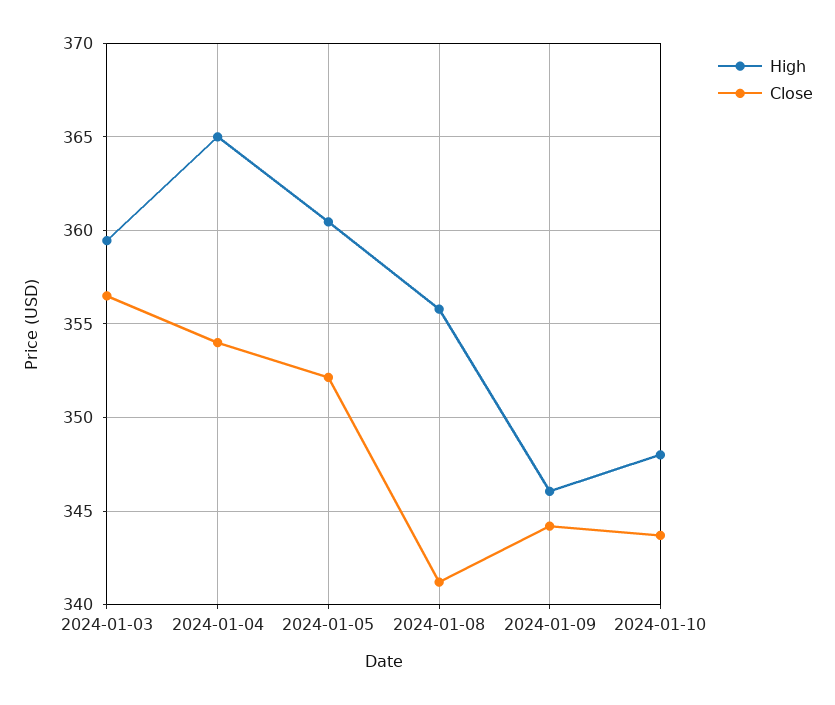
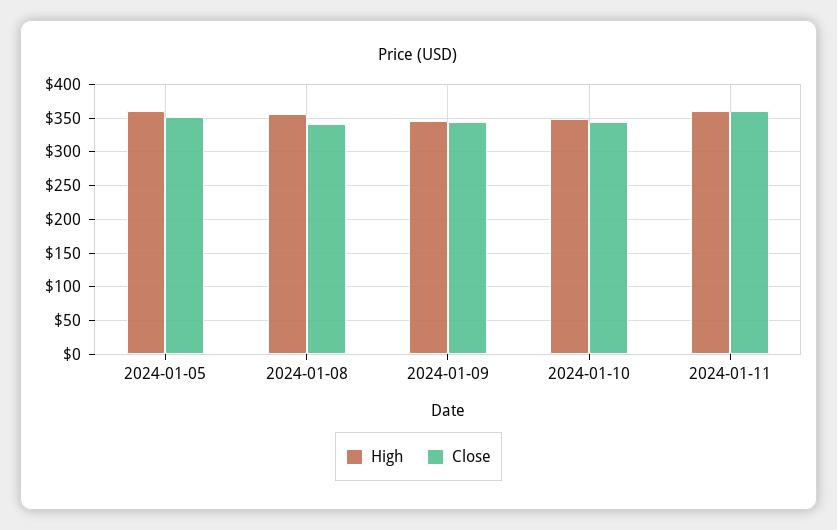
High, 2024-01-03: 359.5 -> none
Close, 2024-01-03: 356.5 -> none
High, 2024-01-04: 365 -> none
Close, 2024-01-04: 354 -> none
High, 2024-01-11: none -> 360
Close, 2024-01-11: none -> 360

